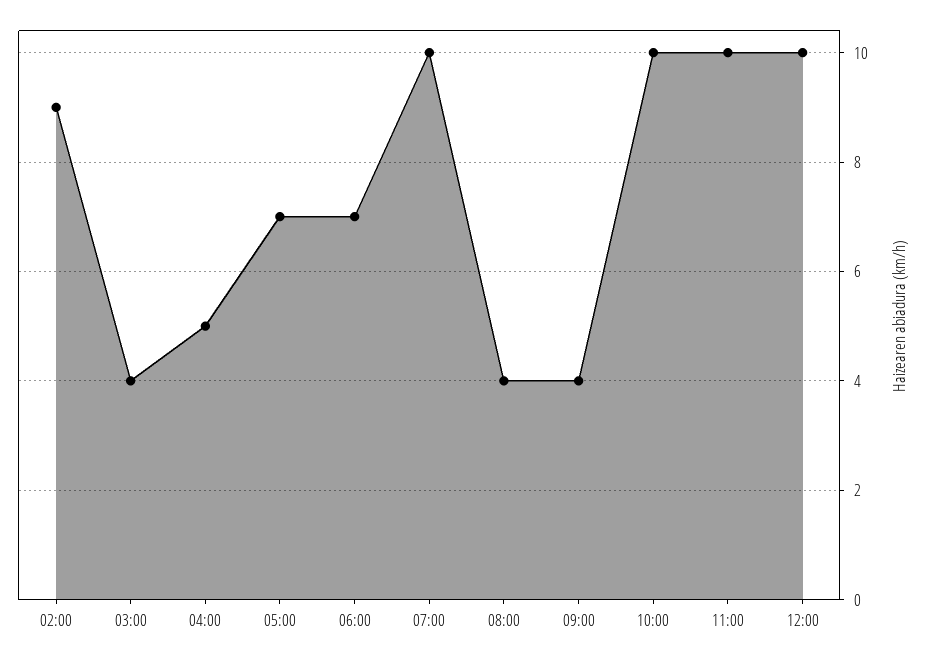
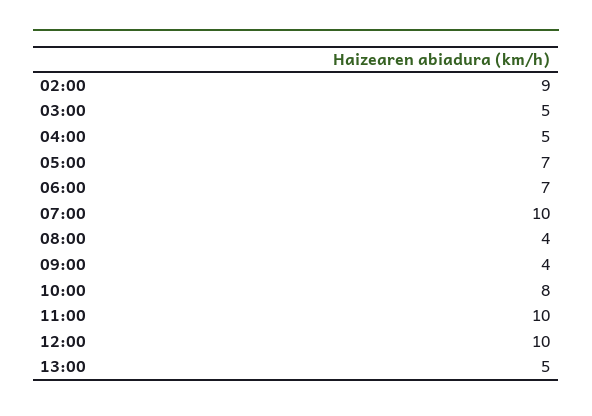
03:00: 4 -> 5
10:00: 10 -> 8
13:00: none -> 5

